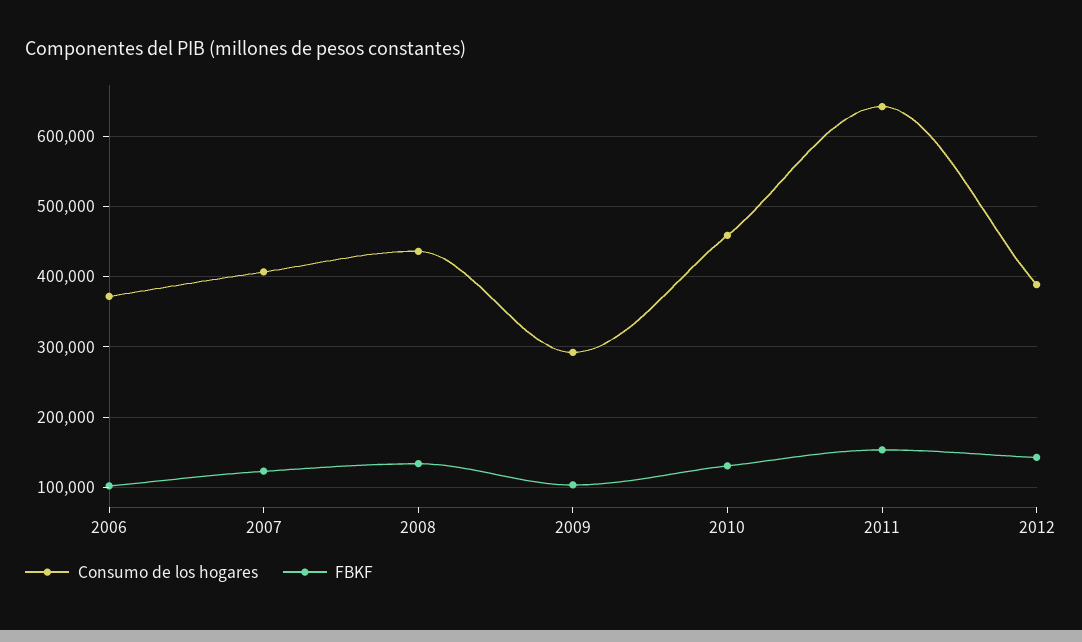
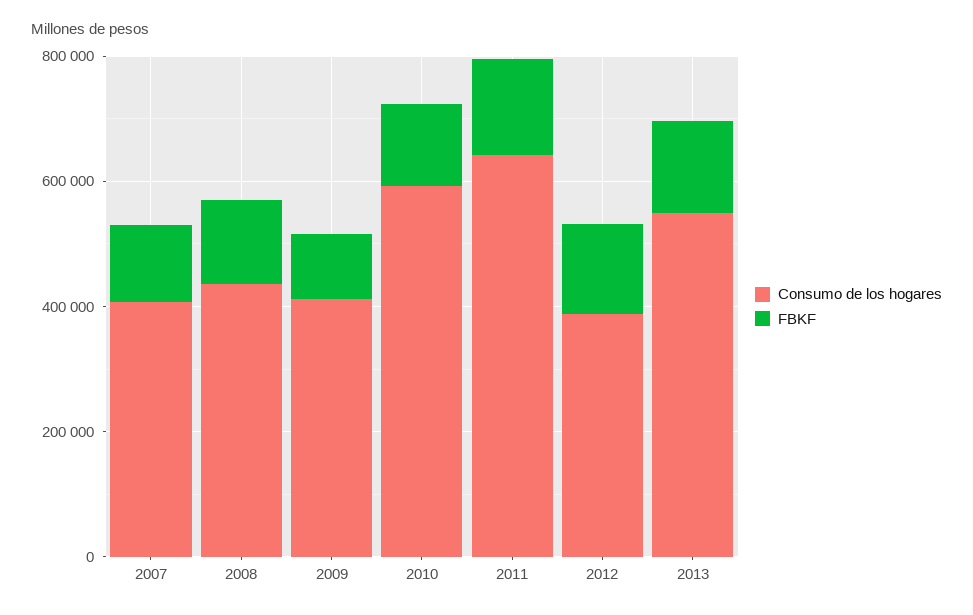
Consumo de los hogares, 2006: 370000 -> none
FBKF, 2006: 100000 -> none
Consumo de los hogares, 2009: 290000 -> 400000
Consumo de los hogares, 2010: 460000 -> 600000
Consumo de los hogares, 2013: none -> 550000
FBKF, 2013: none -> 150000

